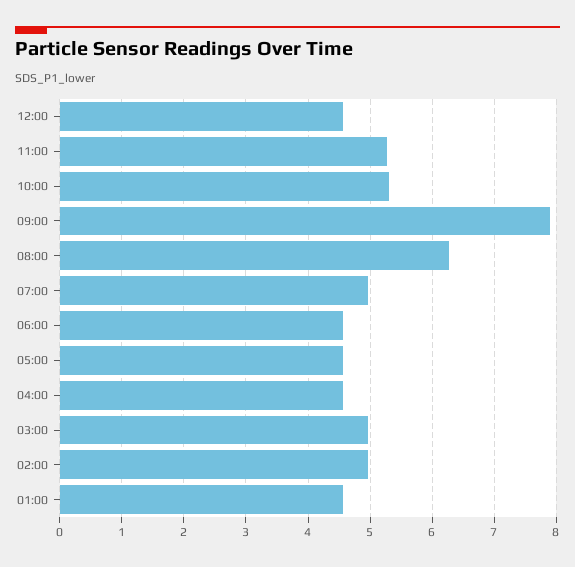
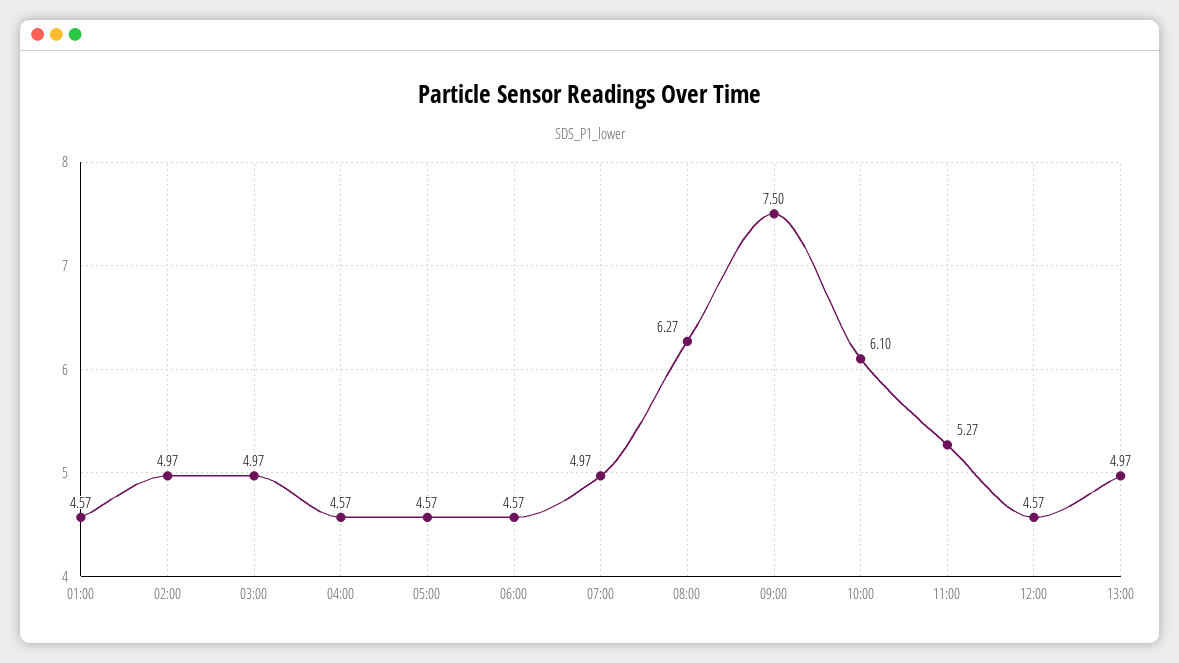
10:00: 5.3 -> 6.1
09:00: 7.9 -> 7.5
13:00: none -> 4.97

